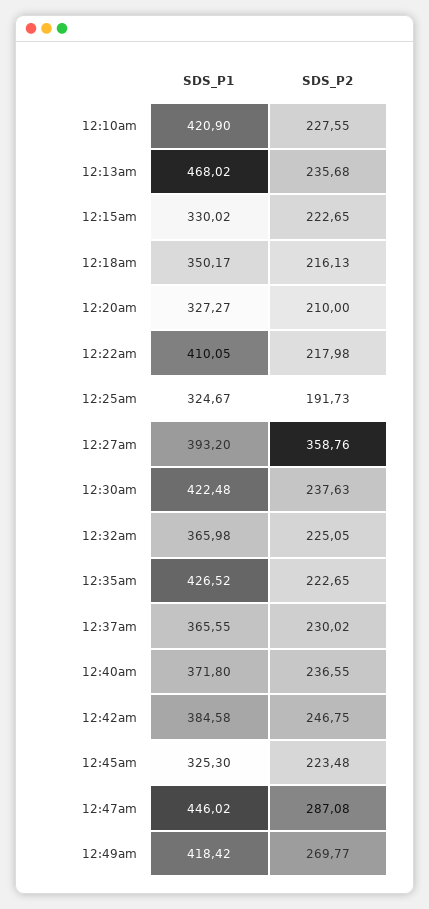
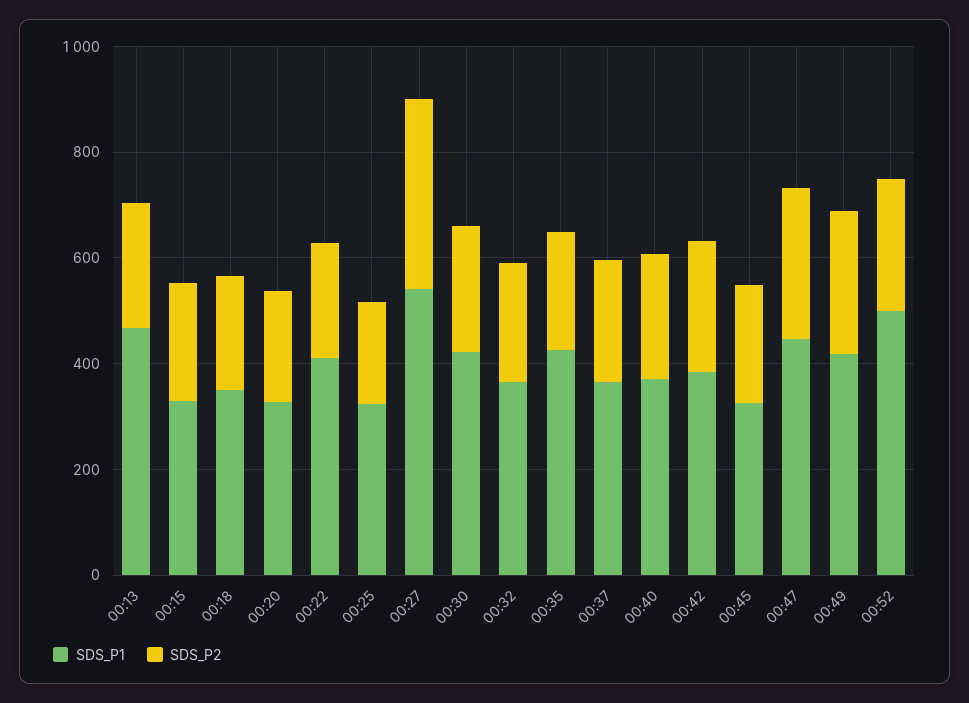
SDS_P1, 12:10am: 420.9 -> none
SDS_P2, 12:10am: 227.55 -> none
SDS_P1, 12:27am: 393.2 -> 550
SDS_P1, 00:52: none -> 500
SDS_P2, 00:52: none -> 250

